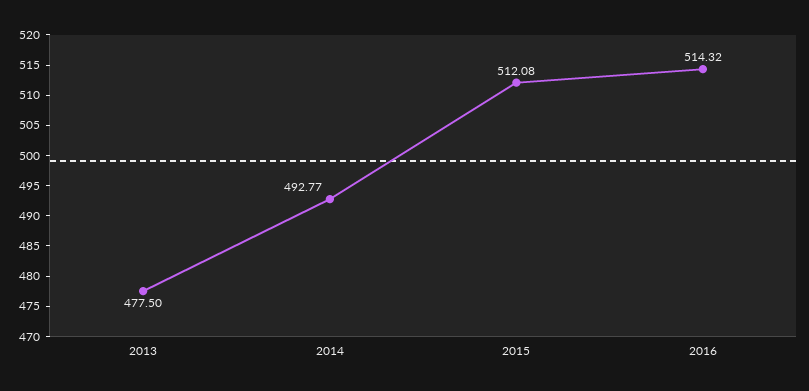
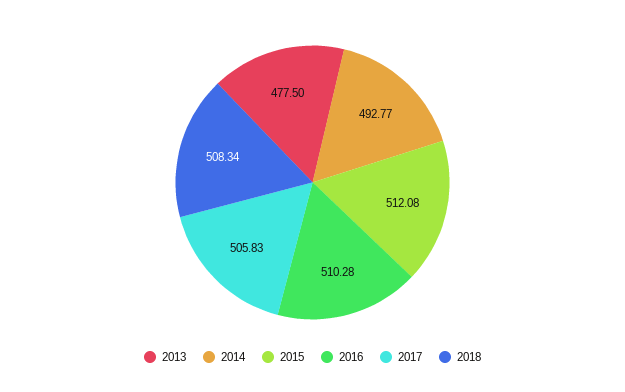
2016: 514.32 -> 510.28
2017: none -> 505.83
2018: none -> 508.34

